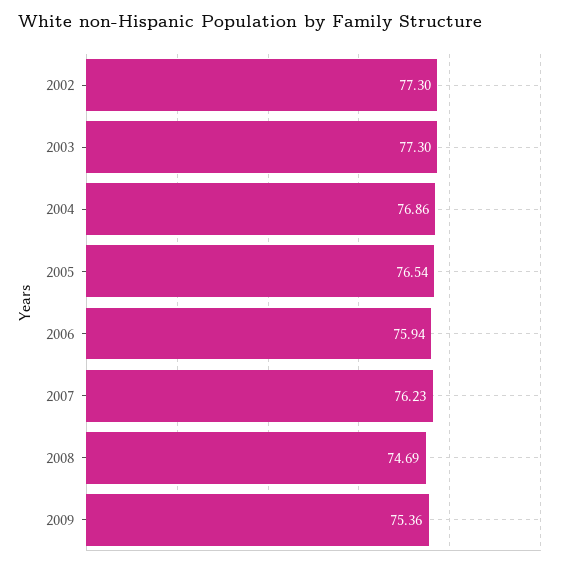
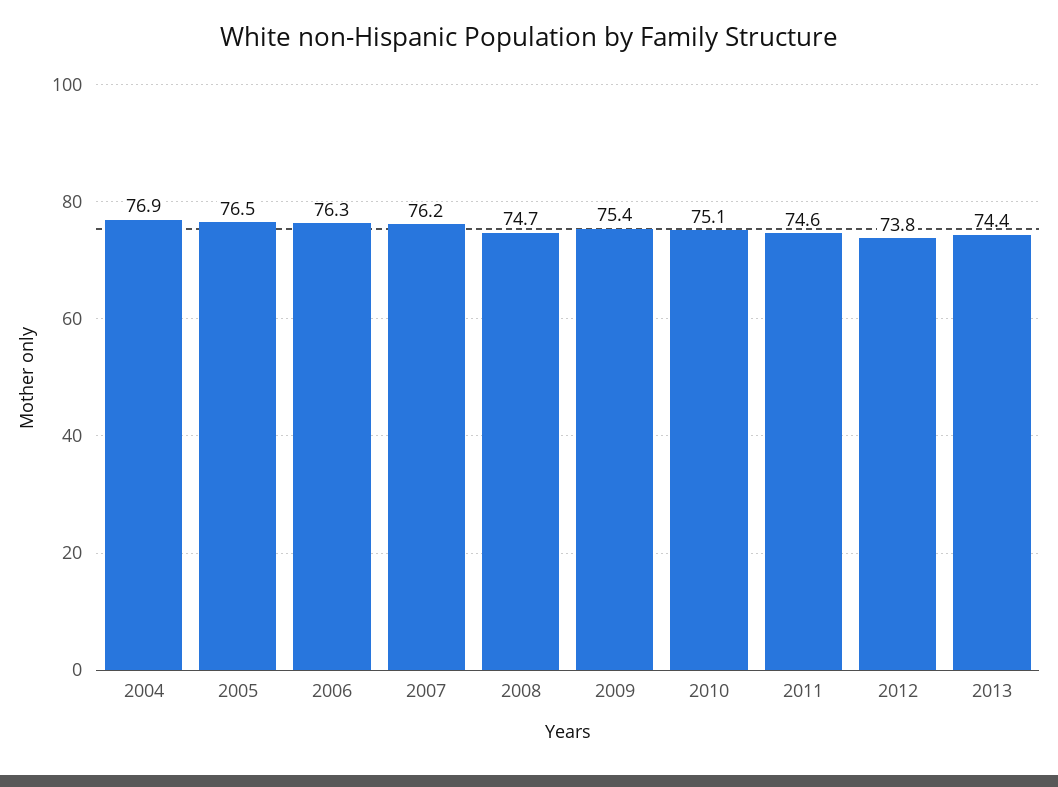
2002: 77.3 -> none
2003: 77.3 -> none
2006: 75.94 -> 76.3
2010: none -> 75.1
2011: none -> 74.6
2012: none -> 73.8
2013: none -> 74.4

